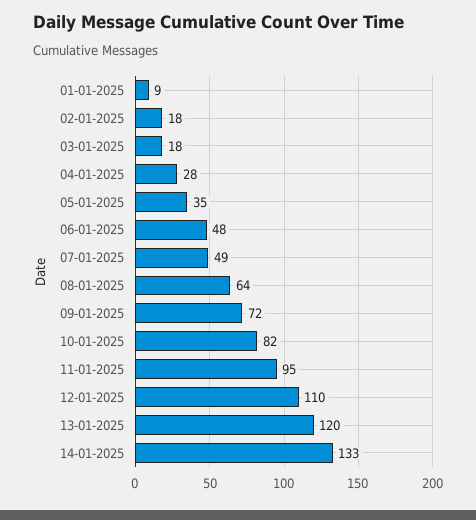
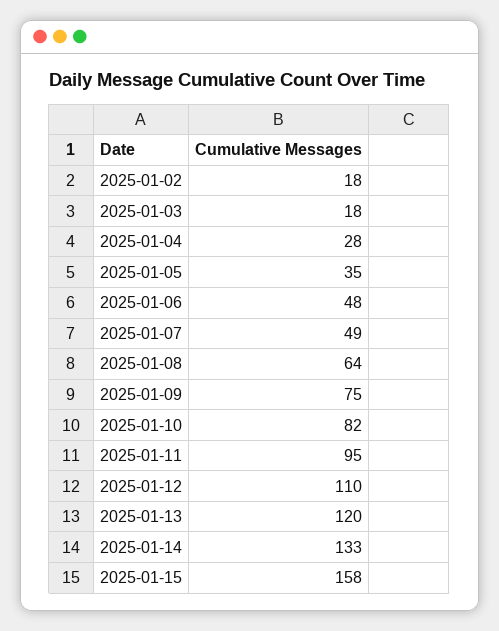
01-01-2025: 9 -> none
09-01-2025: 72 -> 75
2025-01-15: none -> 158

